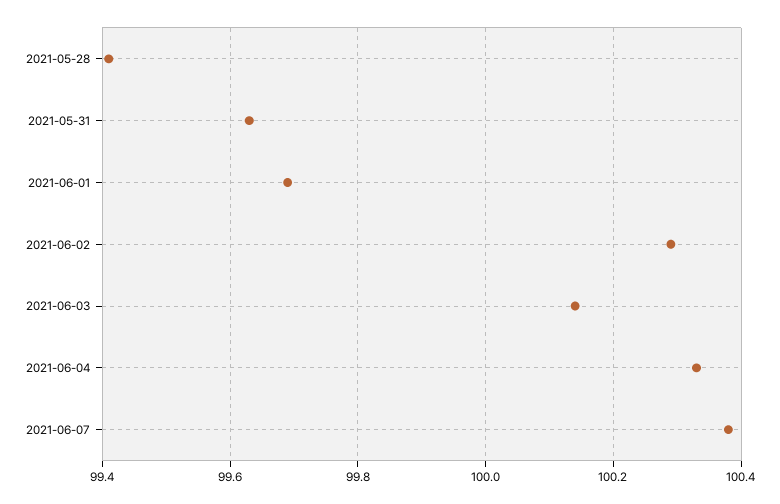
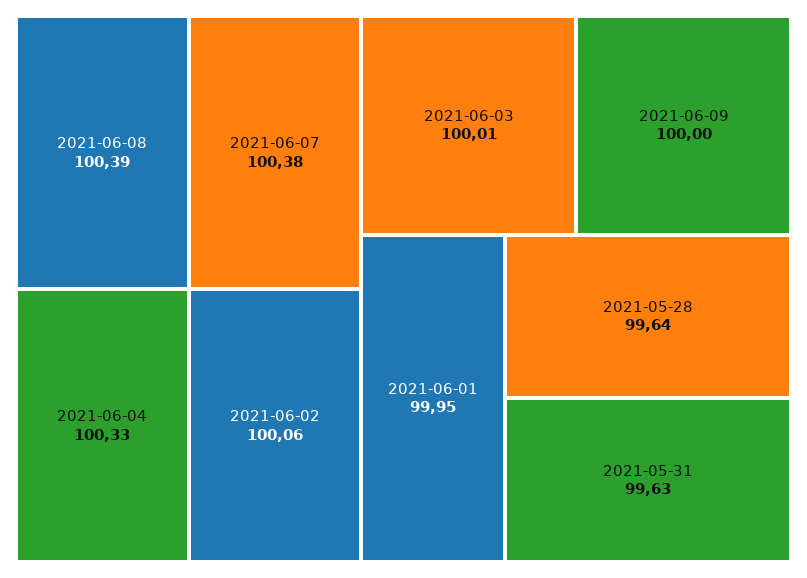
2021-05-28: 99.4 -> 99.64
2021-06-01: 99.7 -> 99.95
2021-06-02: 100.3 -> 100.06
2021-06-03: 100.15 -> 100.01
2021-06-08: none -> 100.39
2021-06-09: none -> 100

